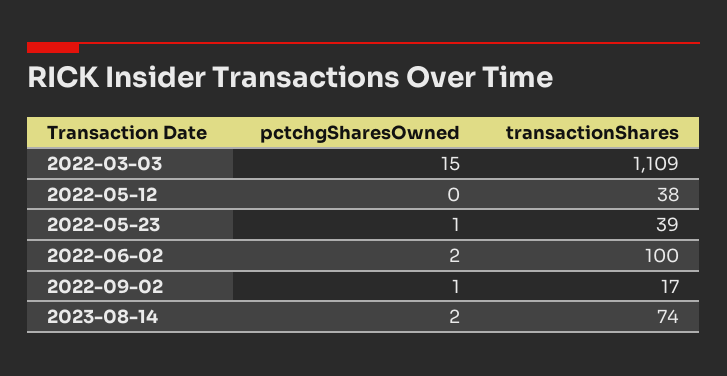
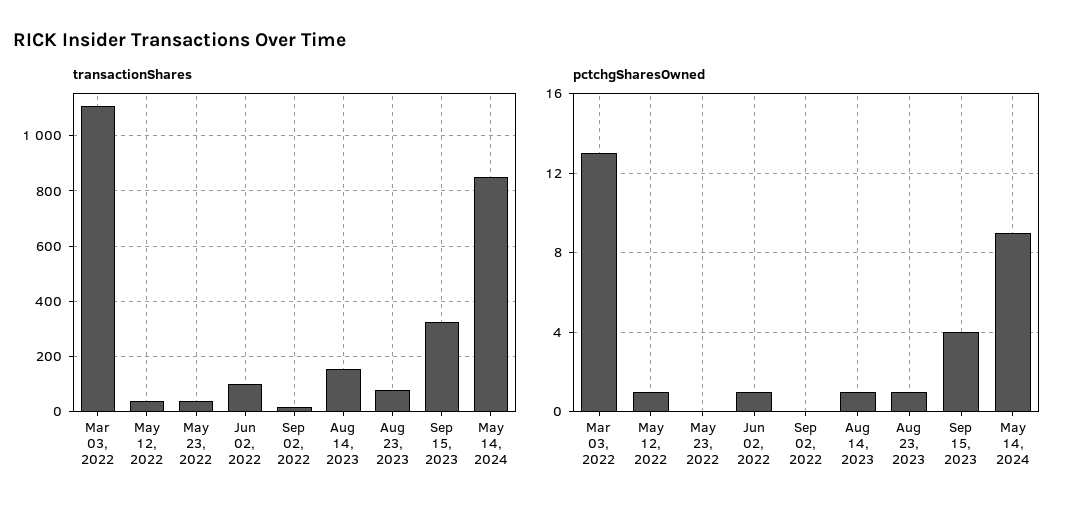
pctchgSharesOwned, 2022-03-03: 15 -> 13
pctchgSharesOwned, 2022-05-12: 0 -> 1
pctchgSharesOwned, 2022-05-23: 1 -> 0
pctchgSharesOwned, 2022-06-02: 2 -> 1
pctchgSharesOwned, 2022-09-02: 1 -> 0
pctchgSharesOwned, 2023-08-14: 2 -> 1
transactionShares, 2023-08-14: 74 -> 150
transactionShares, Aug 23, 2023: none -> 75
transactionShares, Sep 15, 2023: none -> 325
transactionShares, May 14, 2024: none -> 850
pctchgSharesOwned, Aug 23, 2023: none -> 1
pctchgSharesOwned, Sep 15, 2023: none -> 4
pctchgSharesOwned, May 14, 2024: none -> 9

